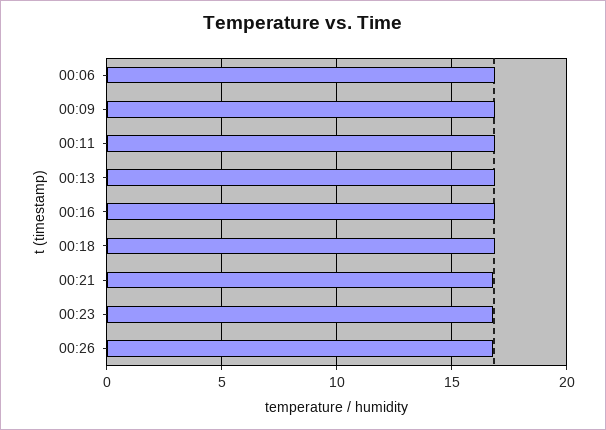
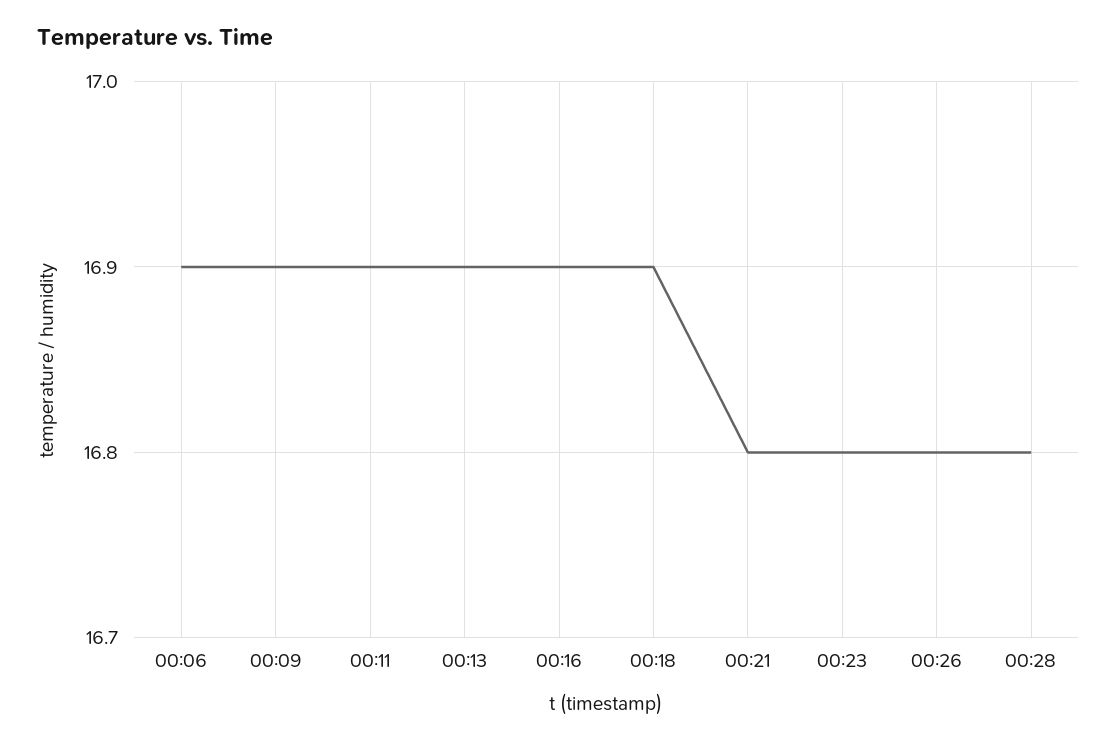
00:28: none -> 16.8

